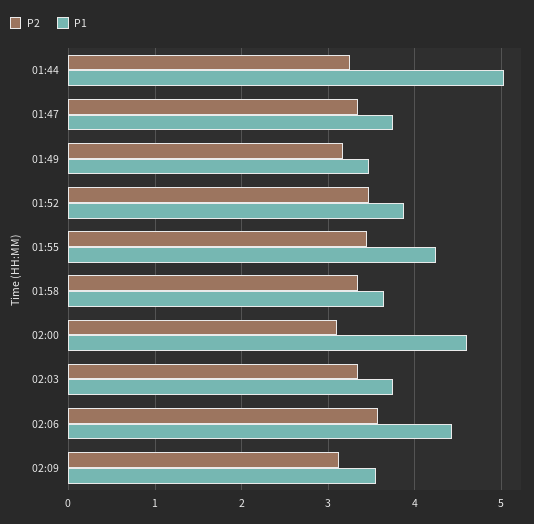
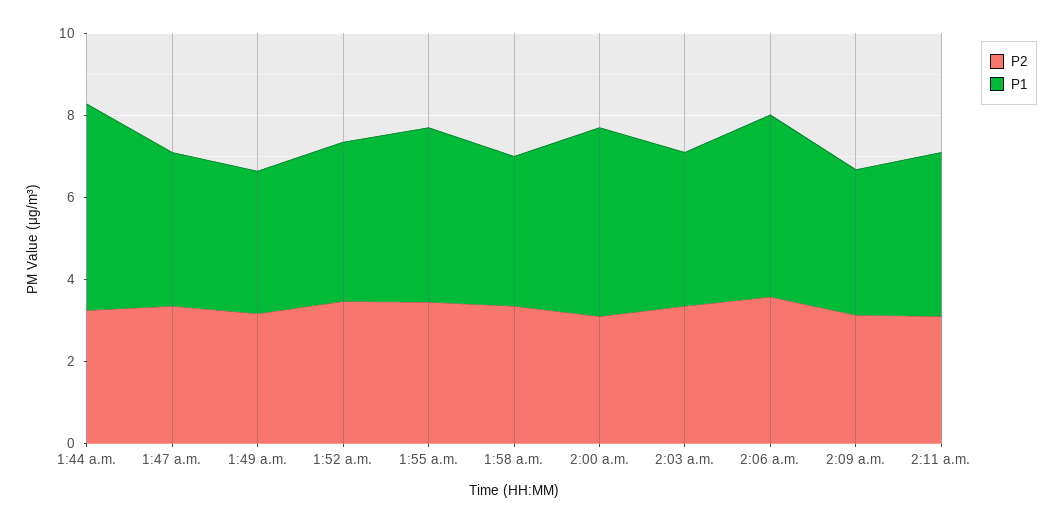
P2, 2:11 a.m.: none -> 3
P1, 2:11 a.m.: none -> 4

